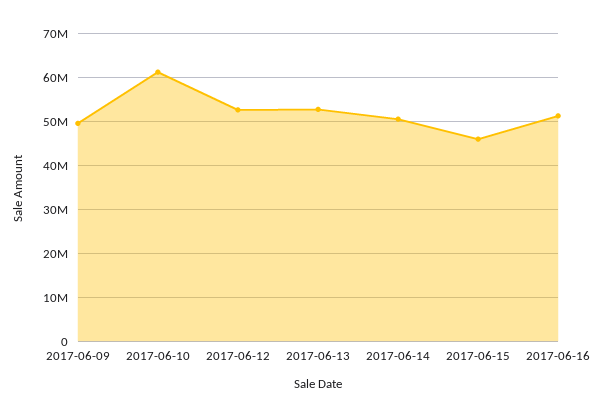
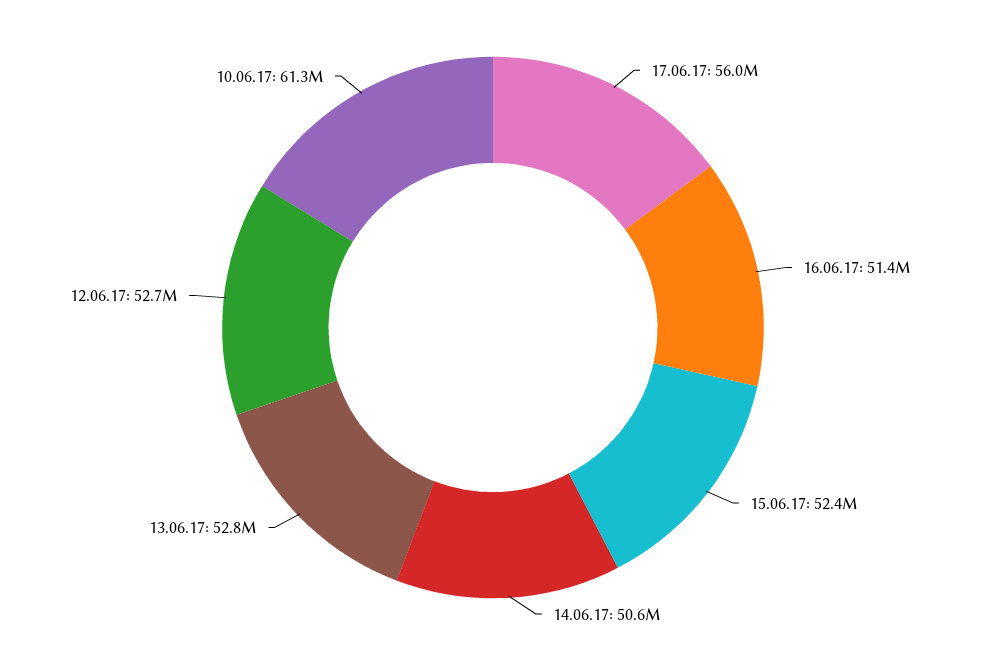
2017-06-09: 50000000 -> none
2017-06-15: 46000000 -> 52400000
17.06.17: none -> 56000000

